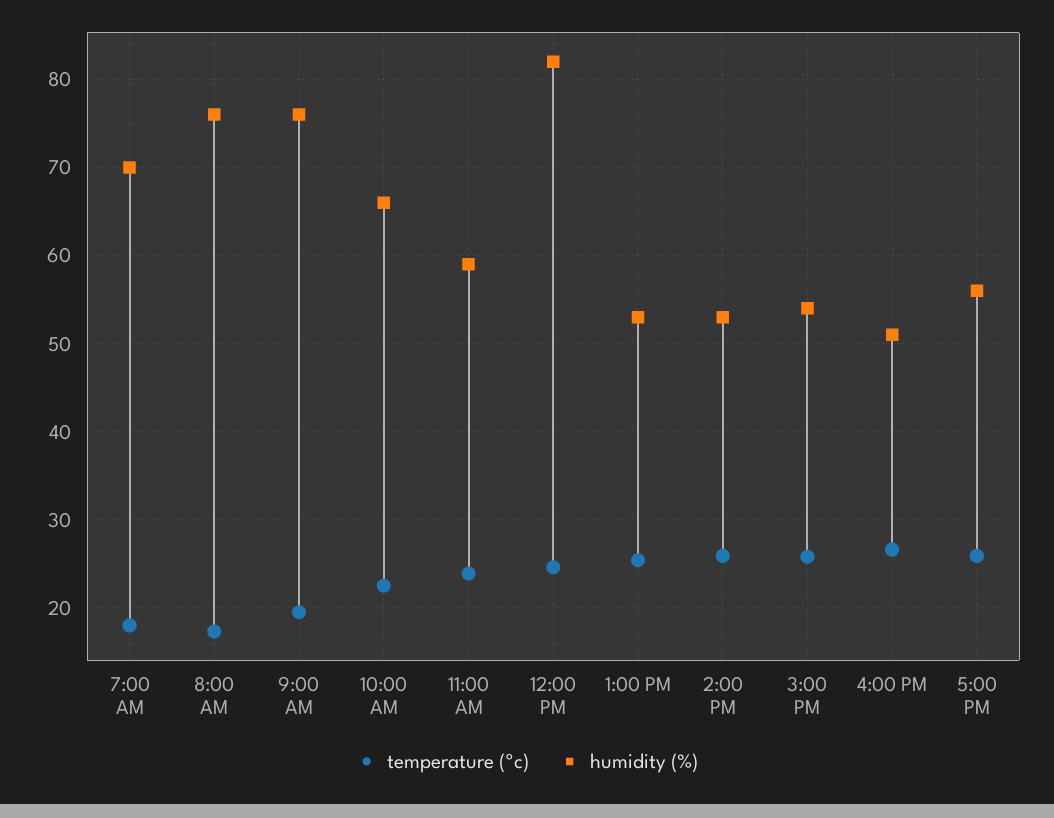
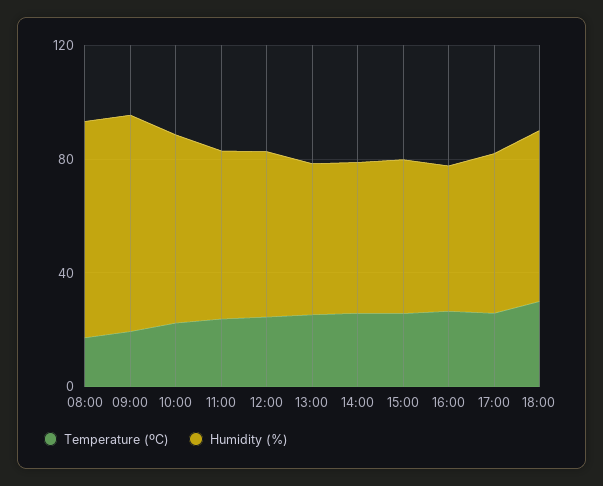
temperature (ºc), 7:00 AM: 18 -> none
humidity (%), 7:00 AM: 70 -> none
humidity (%), 12:00 PM: 82 -> 60
temperature (ºc), 18:00: none -> 30
humidity (%), 18:00: none -> 60

